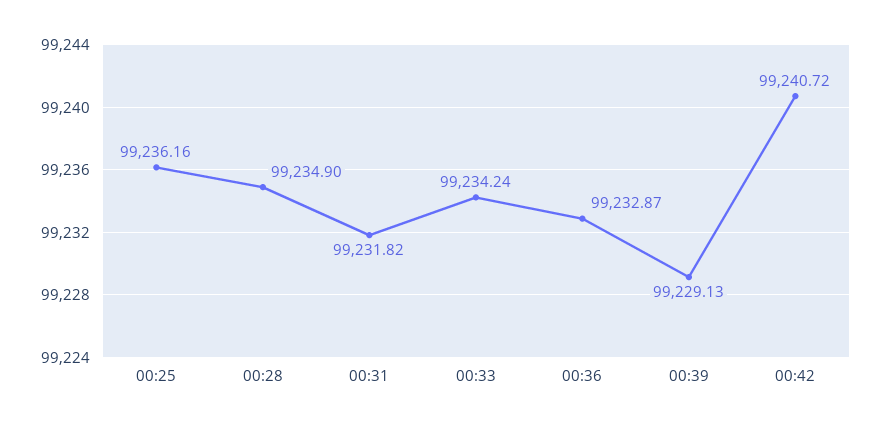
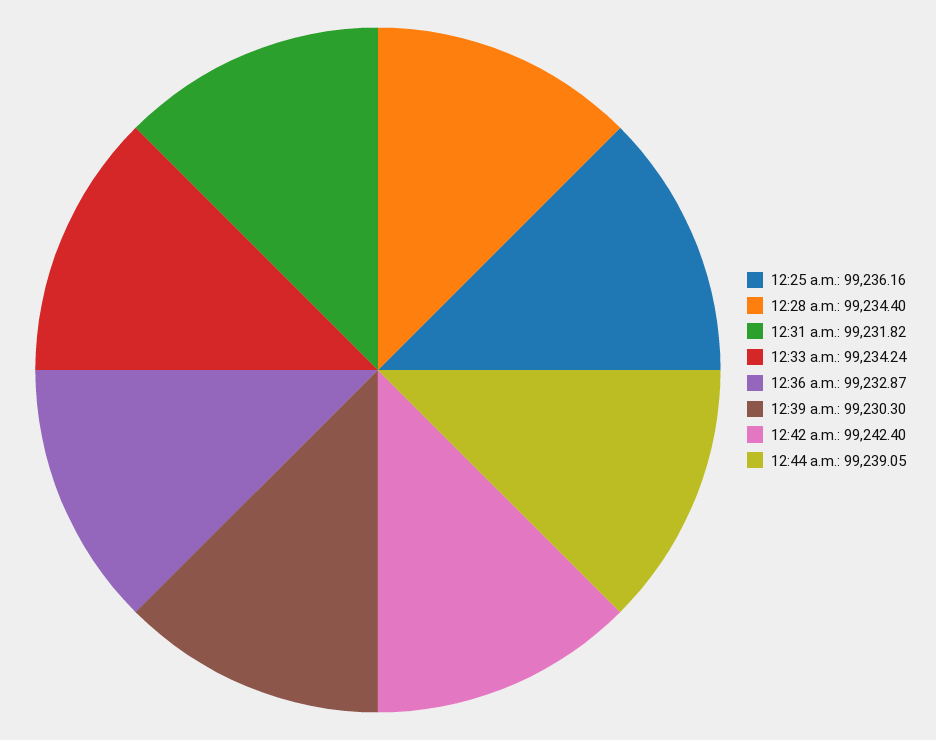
00:28: 99234.9 -> 99234.4
00:39: 99229.13 -> 99230.3
00:42: 99240.72 -> 99242.4
12:44 a.m.: none -> 99239.05

